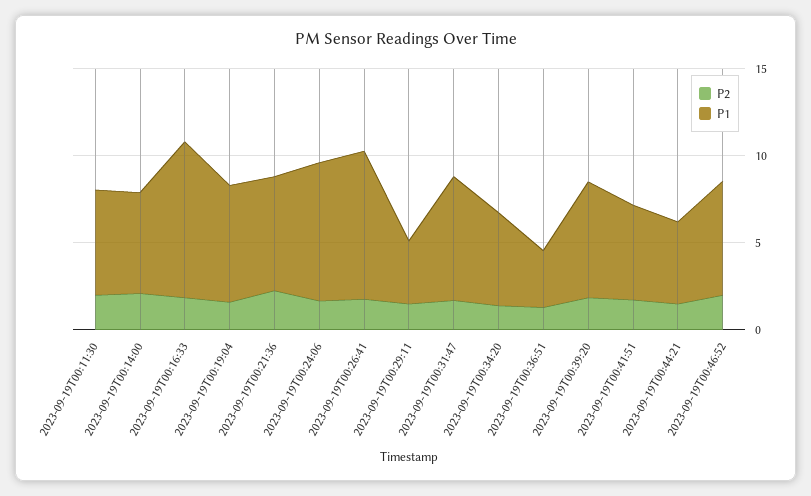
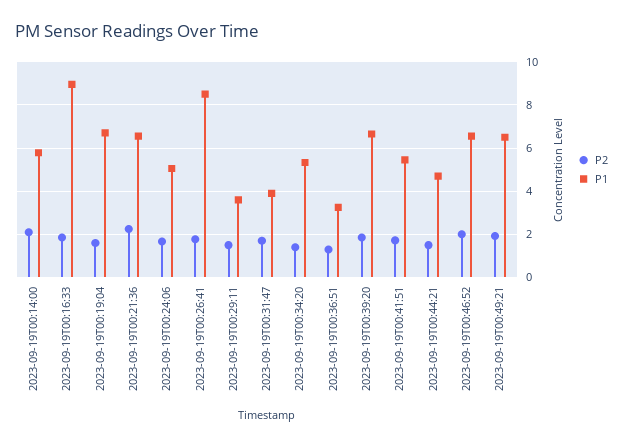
P2, 2023-09-19T00:11:30: 2 -> none
P1, 2023-09-19T00:11:30: 6 -> none
P1, 2023-09-19T00:24:06: 8 -> 5
P1, 2023-09-19T00:31:47: 7 -> 4
P2, 2023-09-19T00:49:21: none -> 2
P1, 2023-09-19T00:49:21: none -> 6.5

